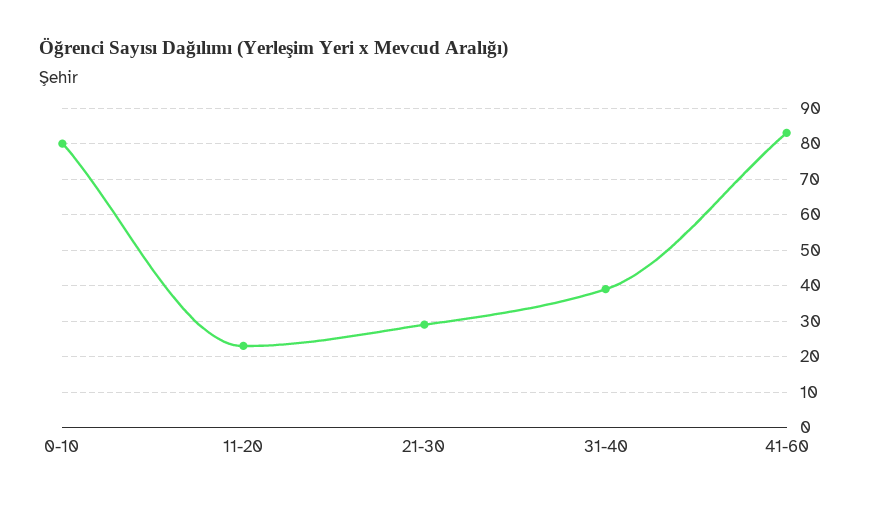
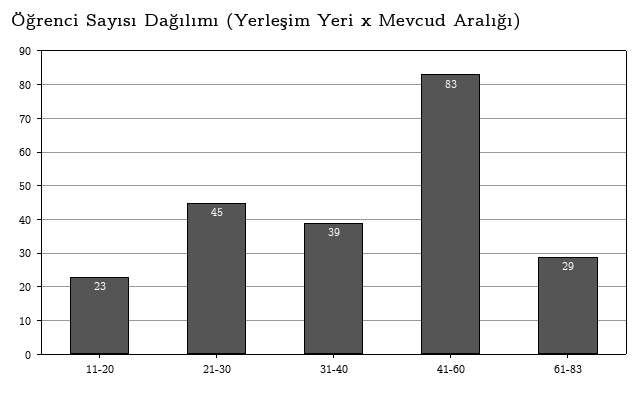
0-10: 80 -> none
21-30: 30 -> 45
61-83: none -> 29

